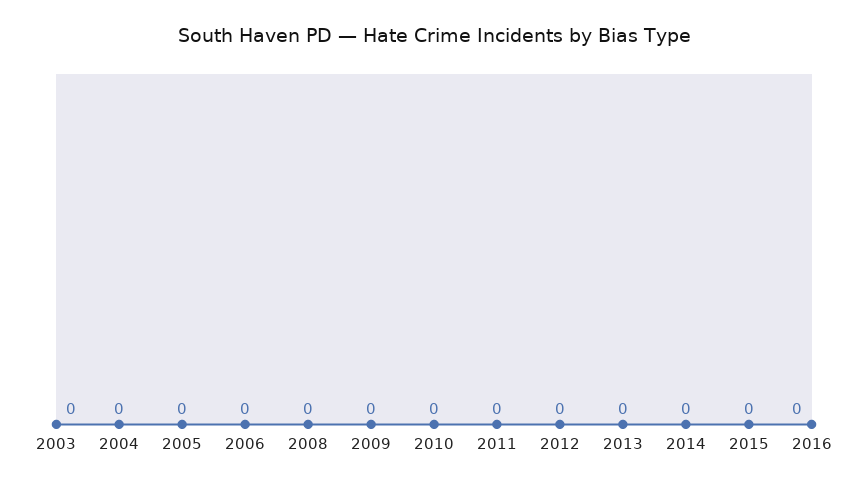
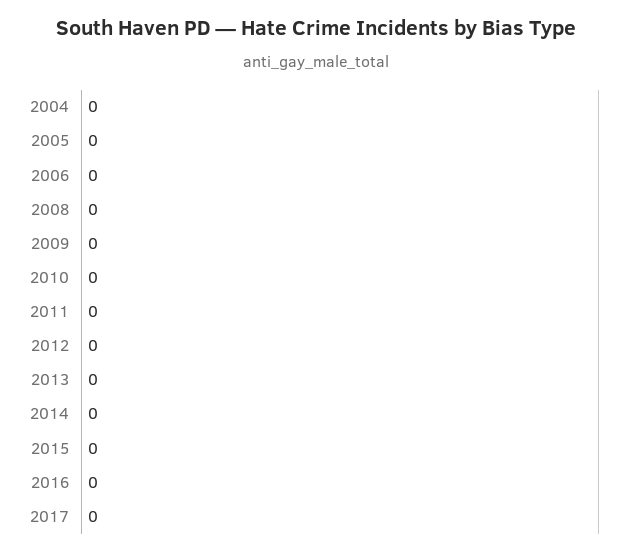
2003: 0 -> none
2017: none -> 0

